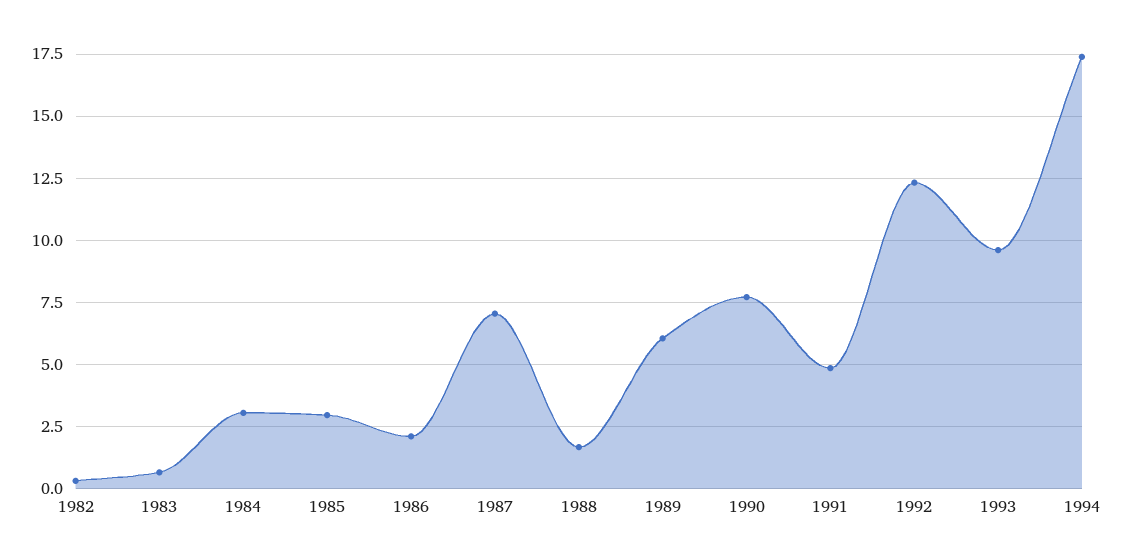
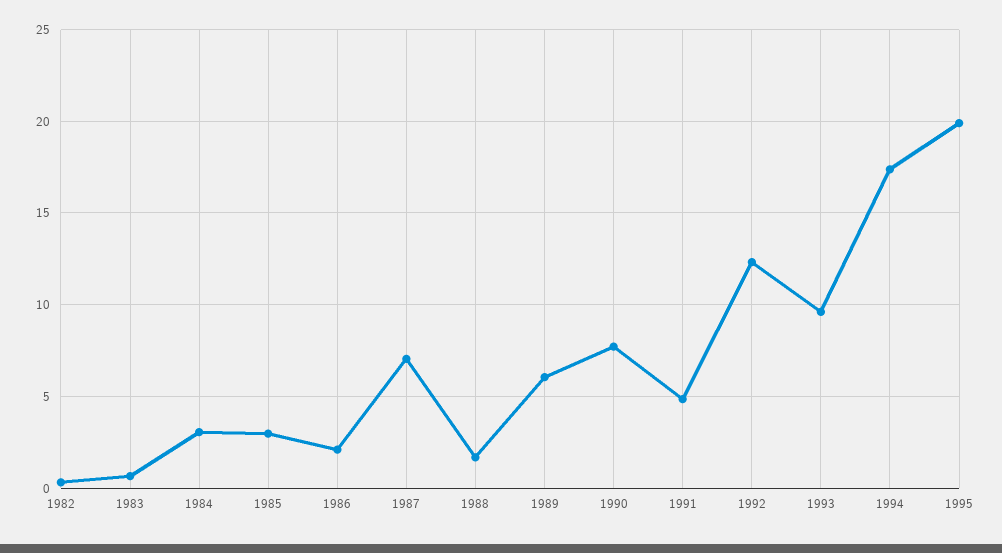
1995: none -> 20

